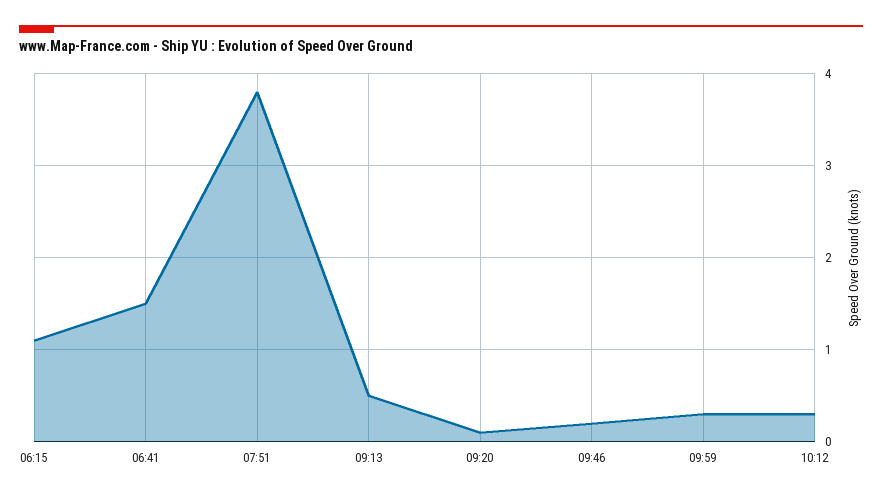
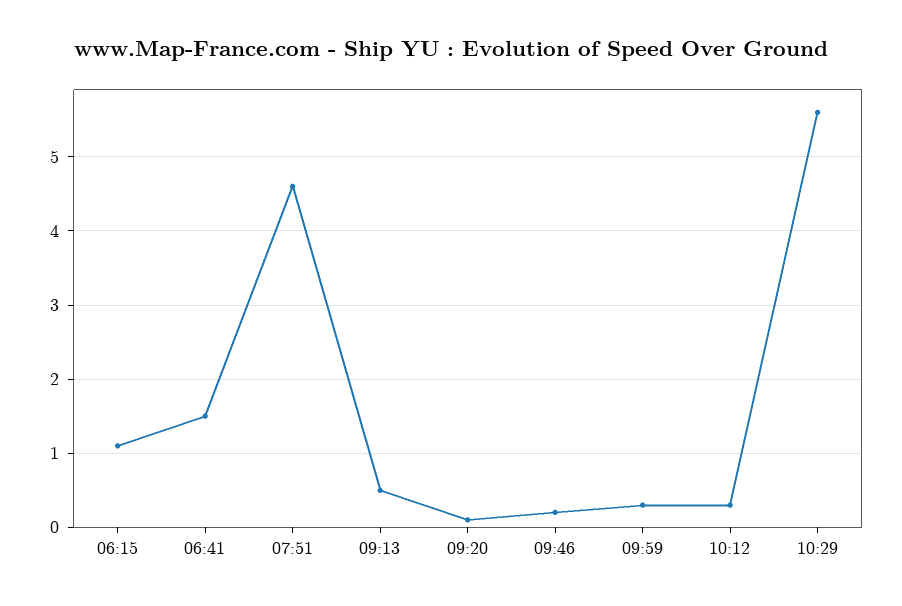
07:51: 3.8 -> 4.6
10:29: none -> 5.6

